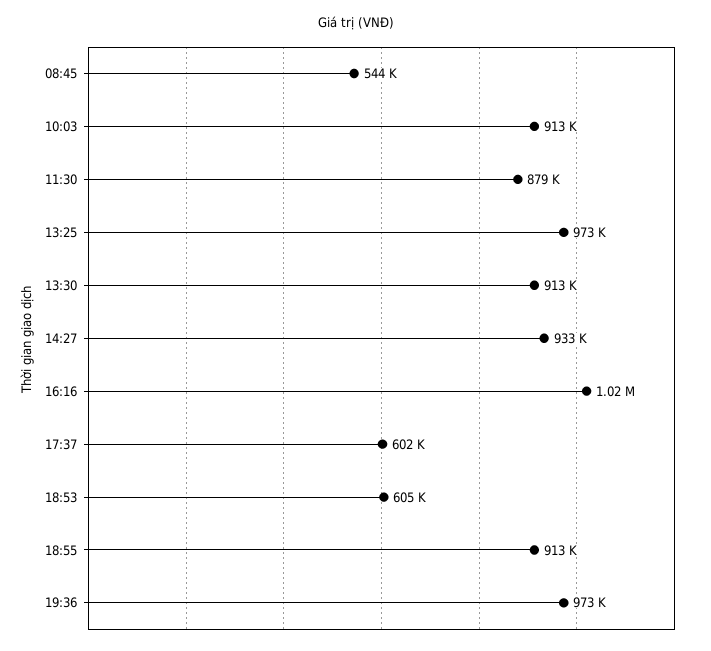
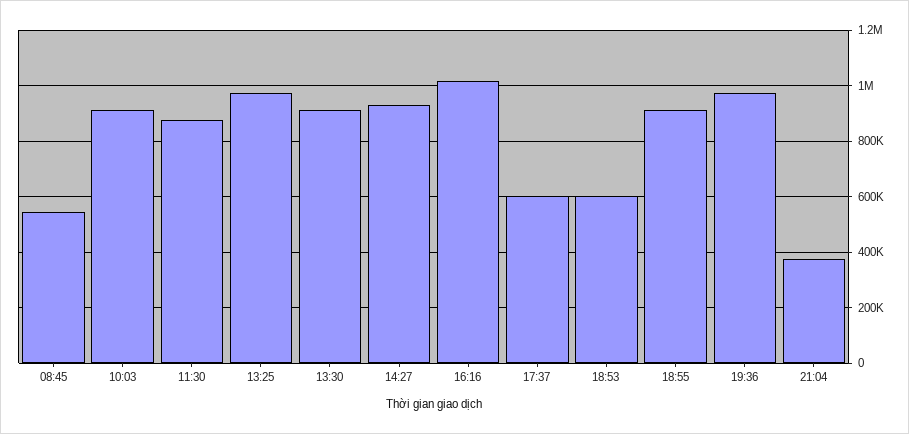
21:04: none -> 375000

